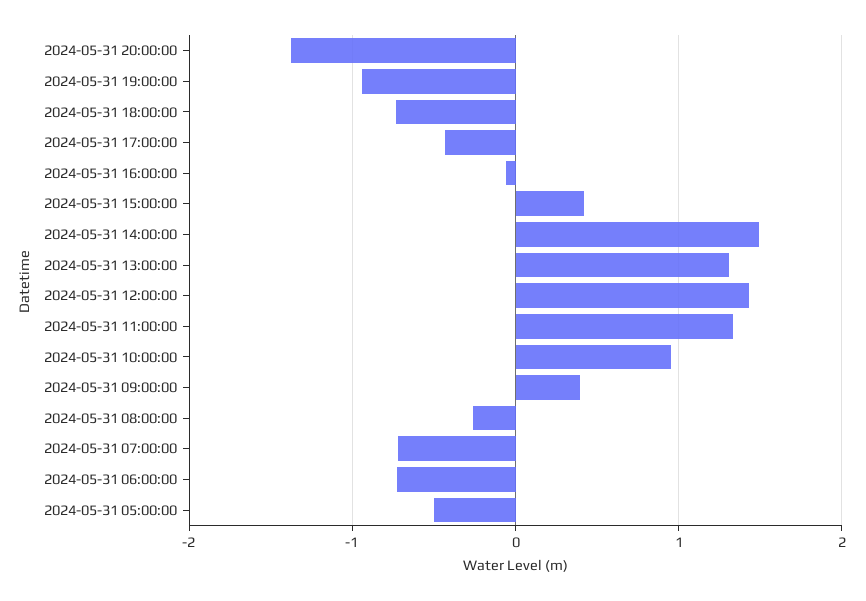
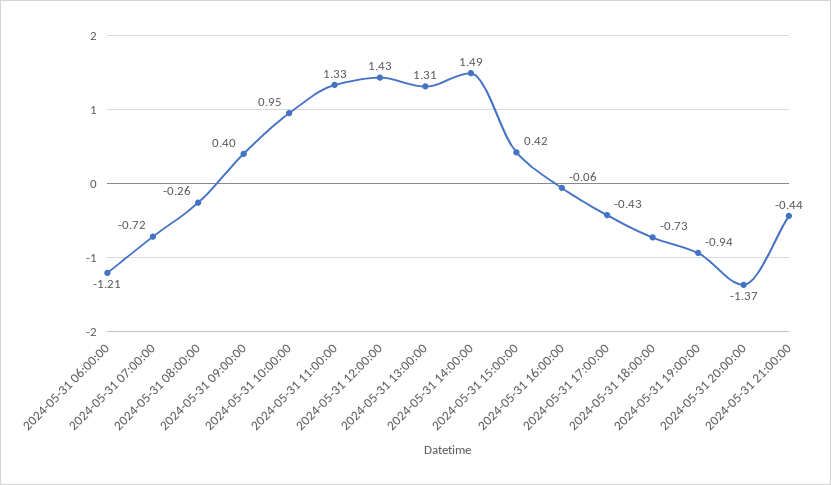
2024-05-31 06:00:00: -0.7 -> -1.21
2024-05-31 05:00:00: -0.5 -> none
2024-05-31 21:00:00: none -> -0.44

